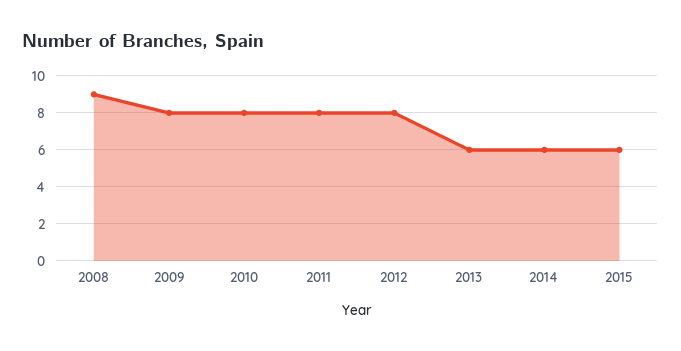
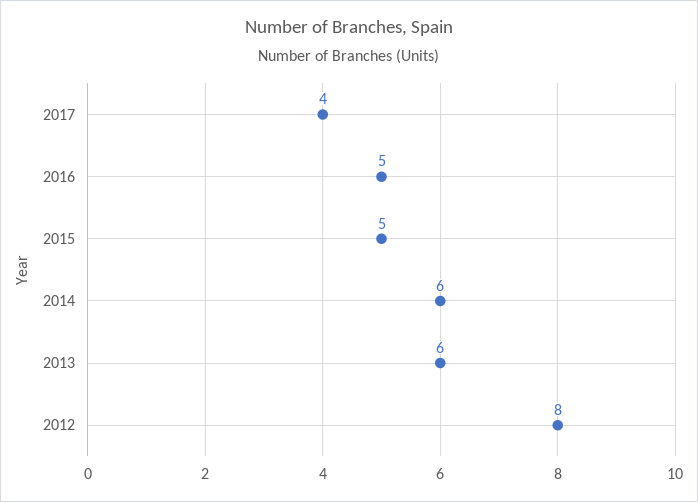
2008: 9 -> none
2009: 8 -> none
2010: 8 -> none
2011: 8 -> none
2015: 6 -> 5
2017: none -> 4
2016: none -> 5

